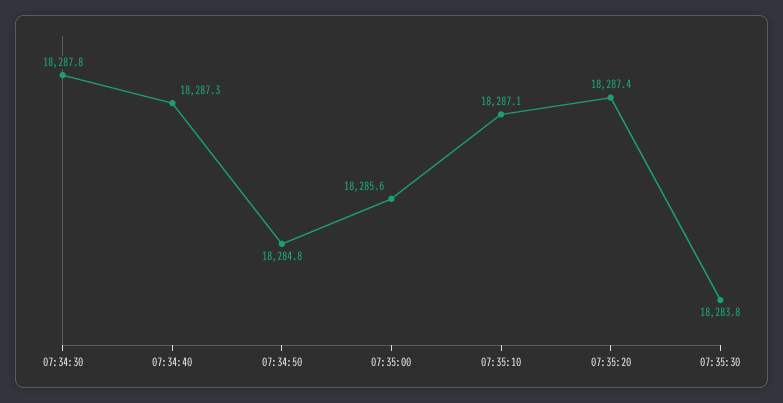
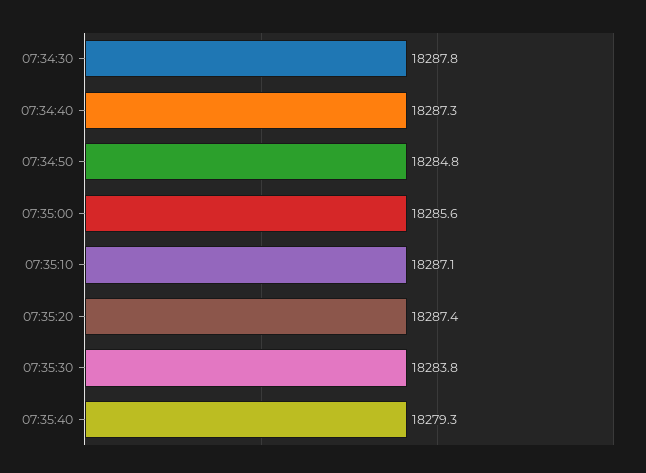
07:35:40: none -> 18279.3

